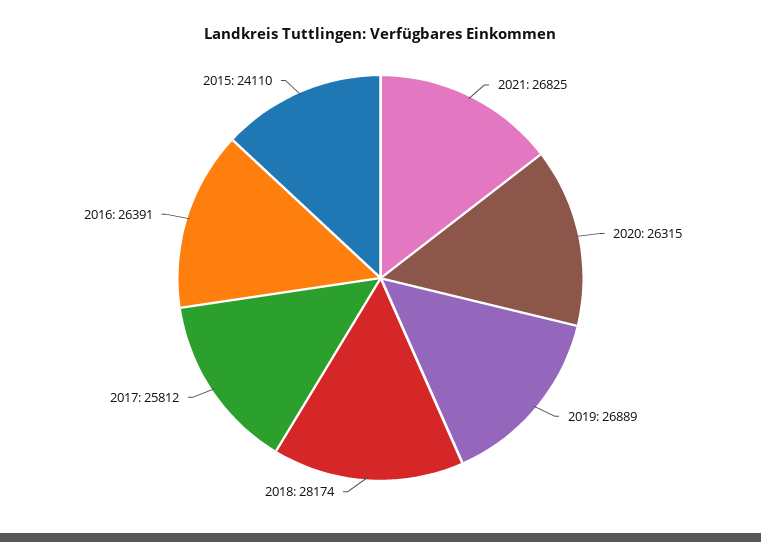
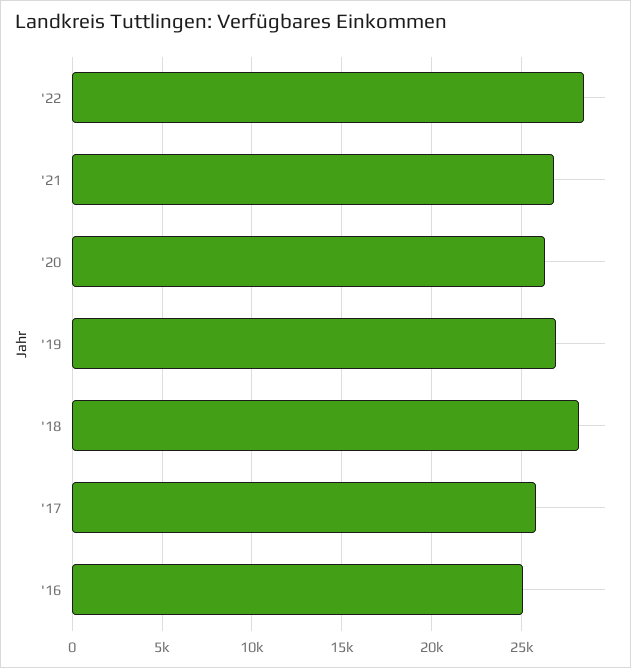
2016: 26391 -> 25000
2015: 24110 -> none
'22: none -> 28500

